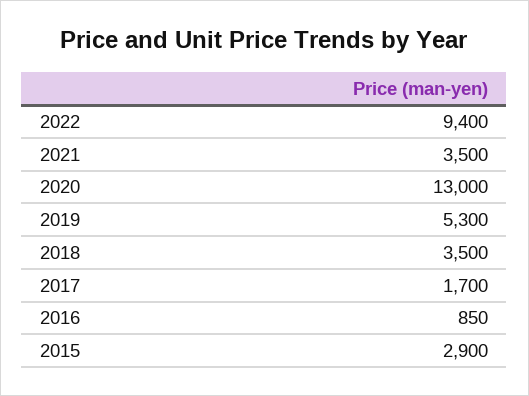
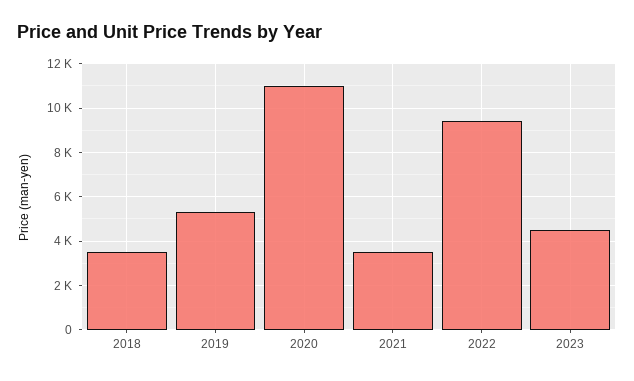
2020: 13000 -> 11000
2017: 1700 -> none
2016: 850 -> none
2015: 2900 -> none
2023: none -> 4500

